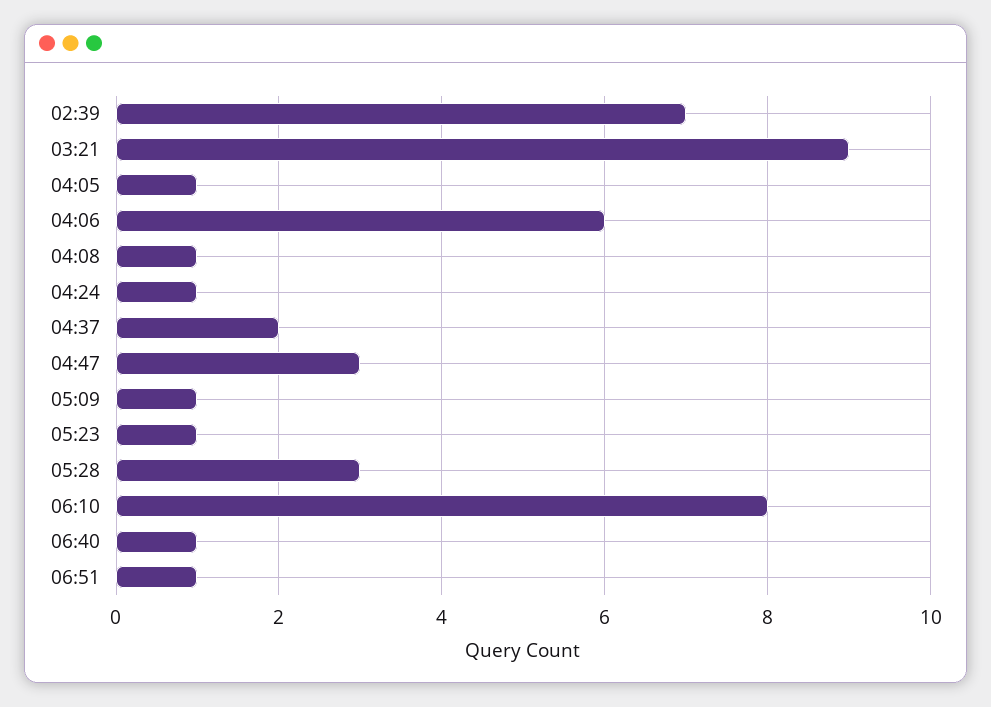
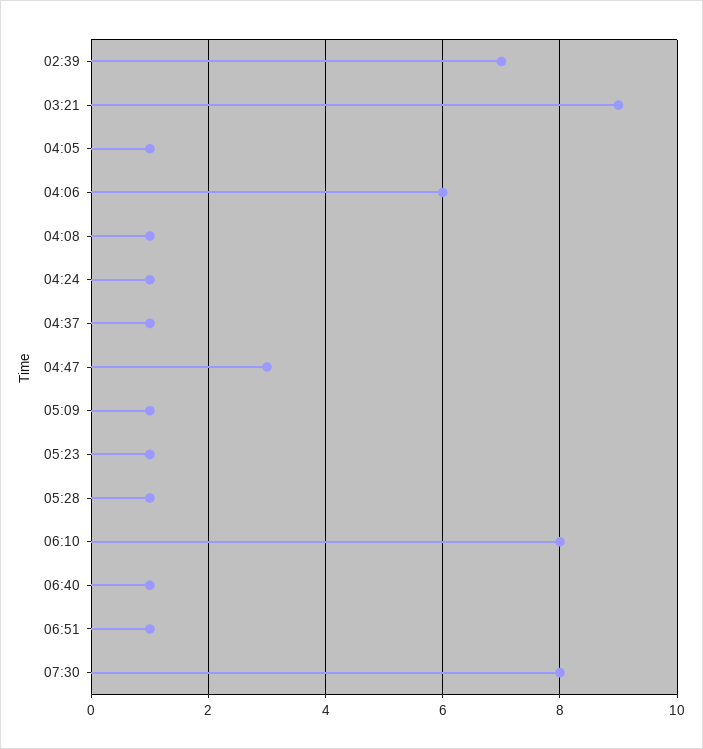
04:37: 2 -> 1
05:28: 3 -> 1
07:30: none -> 8

